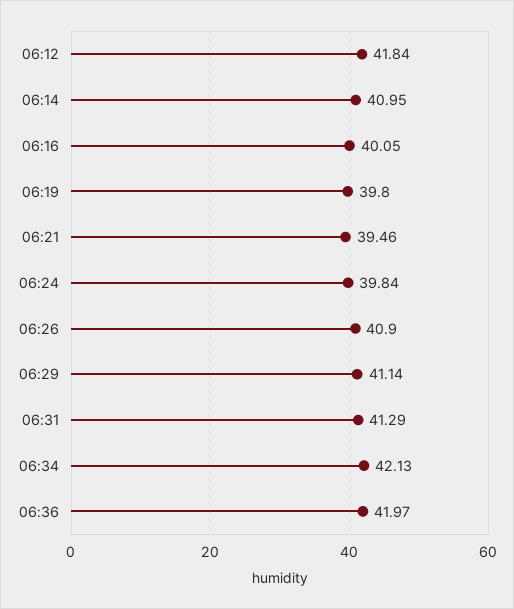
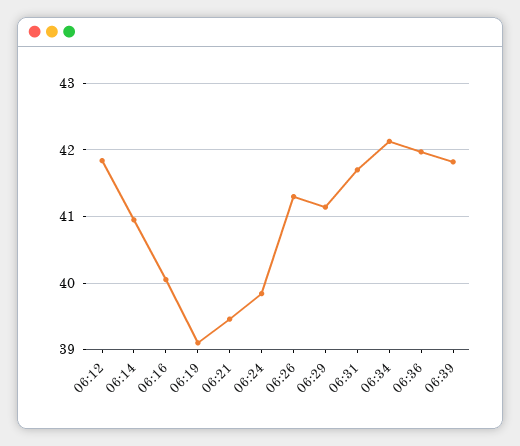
06:19: 39.8 -> 39.1
06:26: 40.9 -> 41.3
06:31: 41.29 -> 41.7
06:39: none -> 41.8

